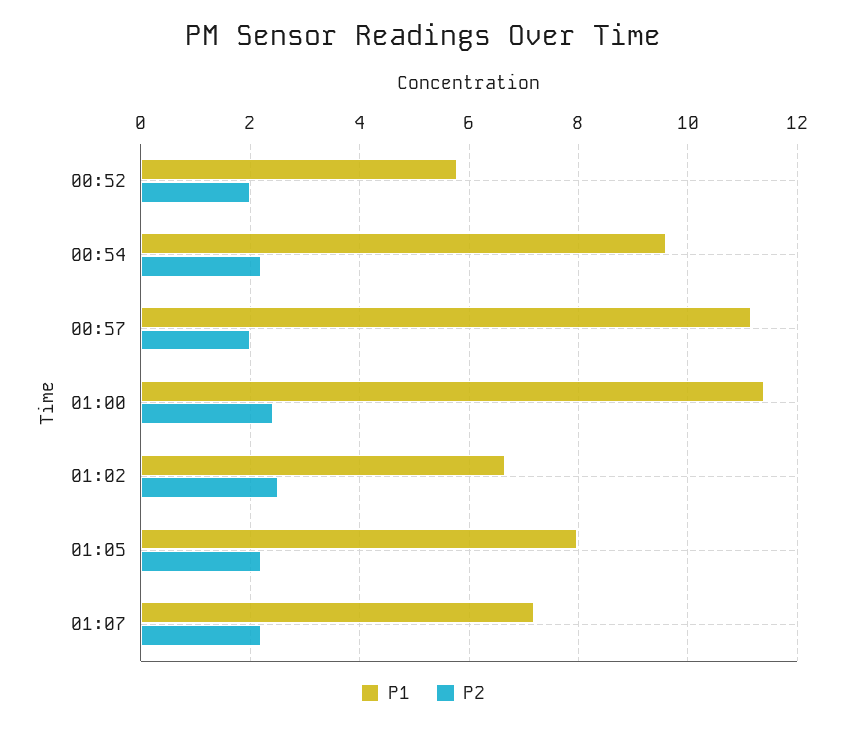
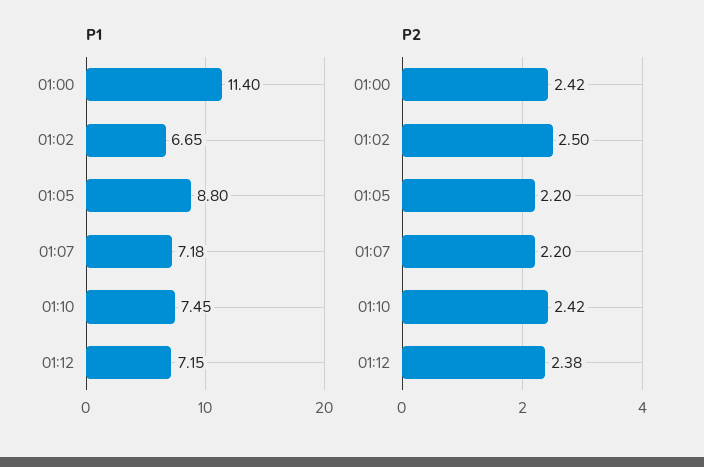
P1, 00:52: 5.8 -> none
P2, 00:52: 2 -> none
P1, 00:54: 9.6 -> none
P2, 00:54: 2.2 -> none
P1, 00:57: 11.2 -> none
P2, 00:57: 2 -> none
P1, 01:05: 8 -> 8.8
P1, 01:10: none -> 7.45
P1, 01:12: none -> 7.15
P2, 01:10: none -> 2.42
P2, 01:12: none -> 2.38

